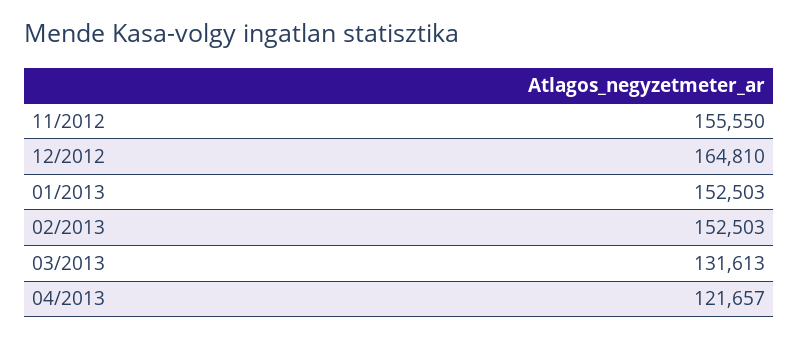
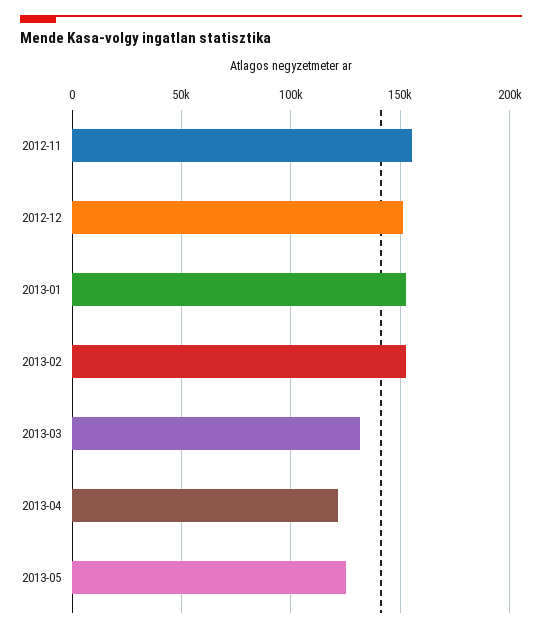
12/2012: 164810 -> 150000
2013-05: none -> 125000

